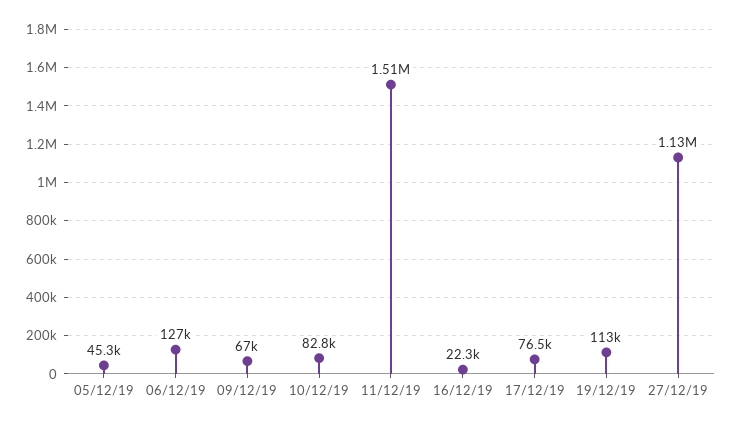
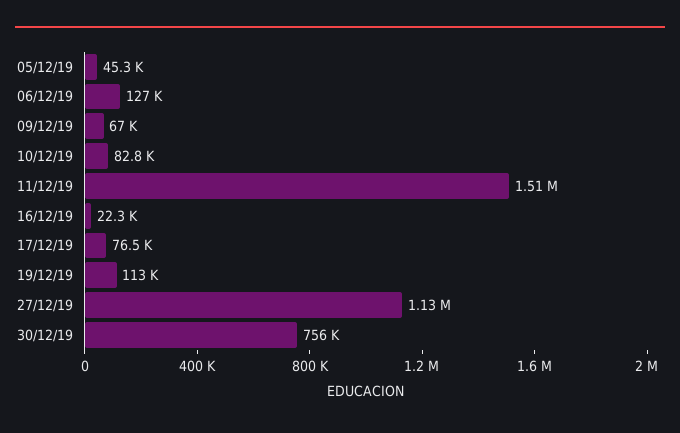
30/12/19: none -> 756000

